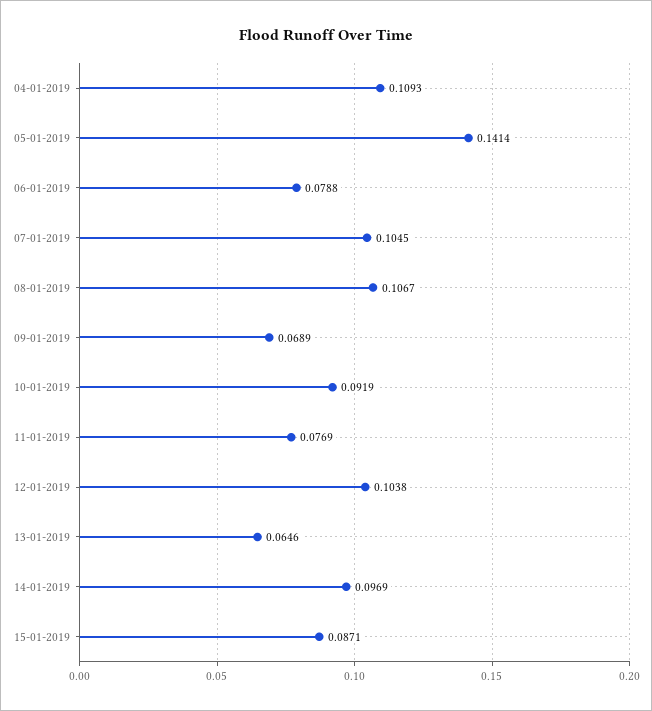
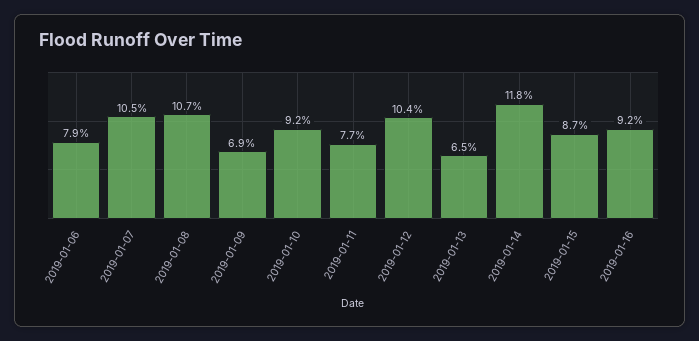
04-01-2019: 0.1093 -> none
05-01-2019: 0.1414 -> none
14-01-2019: 0.0969 -> 0.118
2019-01-16: none -> 0.092

